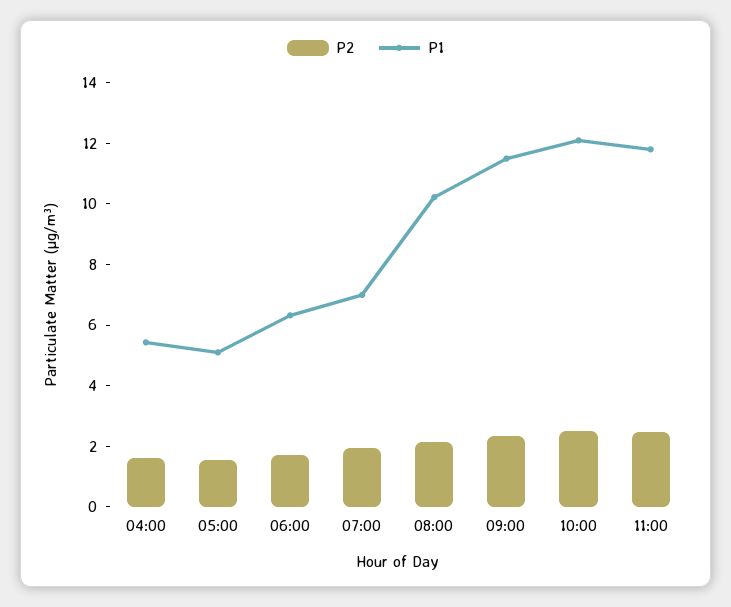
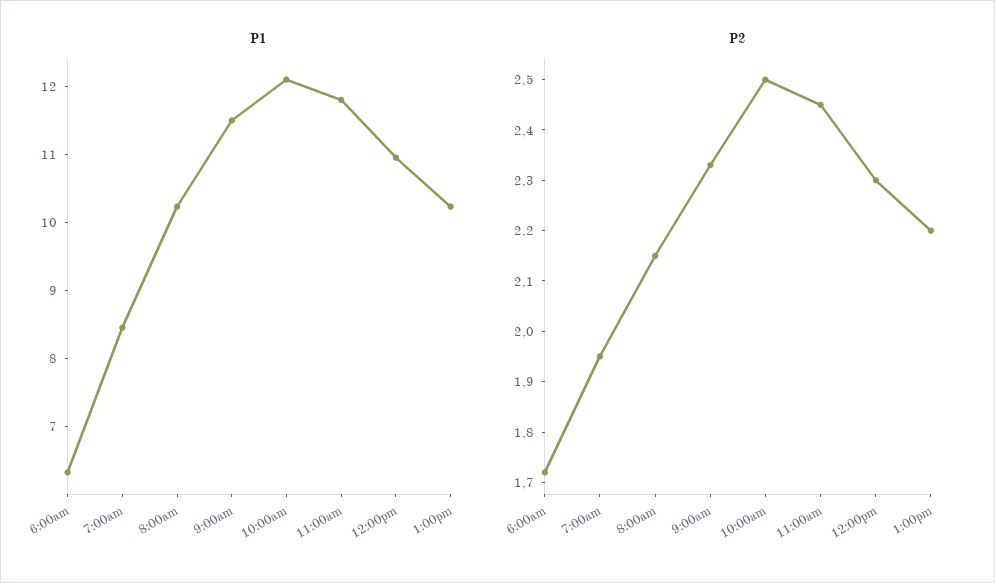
P2, 04:00: 1.5 -> none
P1, 04:00: 5.5 -> none
P2, 05:00: 1.5 -> none
P1, 05:00: 5 -> none
P1, 07:00: 7 -> 8.4
P1, 12:00pm: none -> 11
P1, 1:00pm: none -> 10.2
P2, 12:00pm: none -> 2.3
P2, 1:00pm: none -> 2.2

